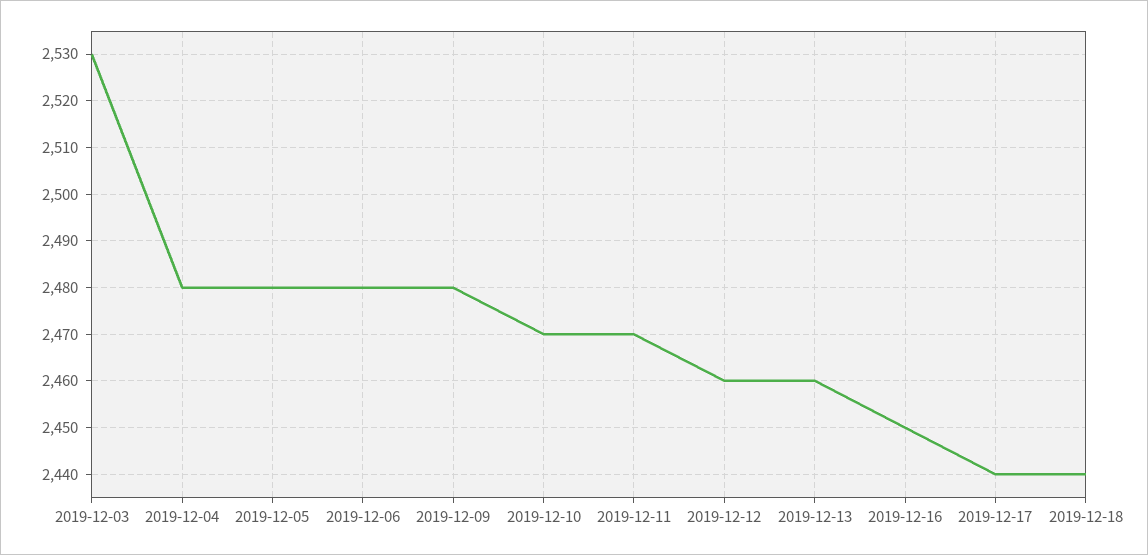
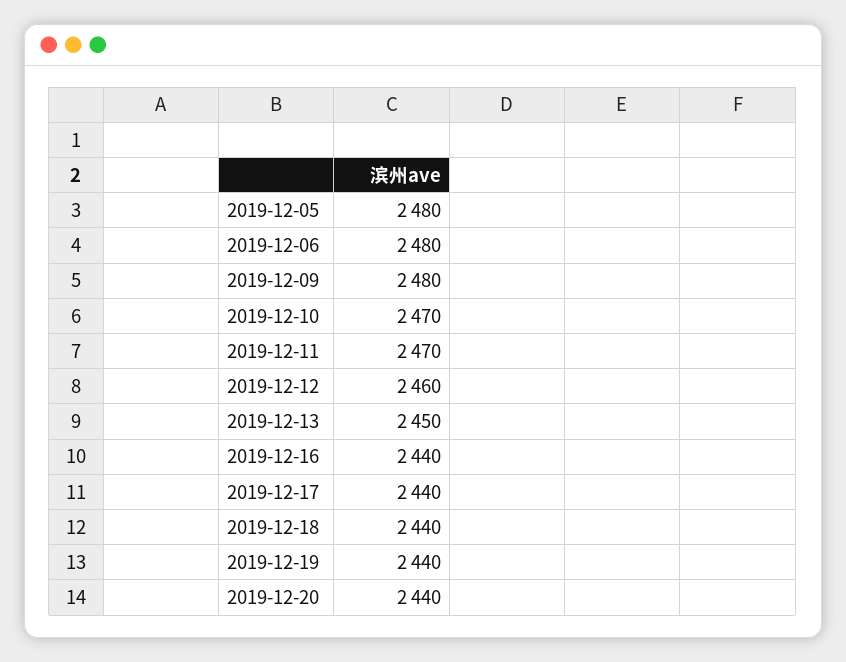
2019-12-03: 2530 -> none
2019-12-04: 2480 -> none
2019-12-13: 2460 -> 2450
2019-12-16: 2450 -> 2440
2019-12-19: none -> 2440
2019-12-20: none -> 2440

